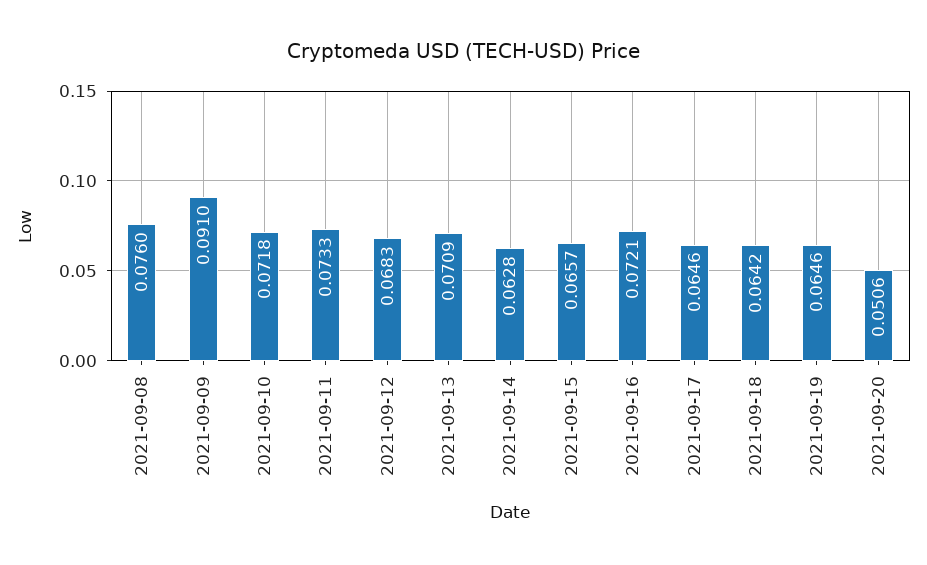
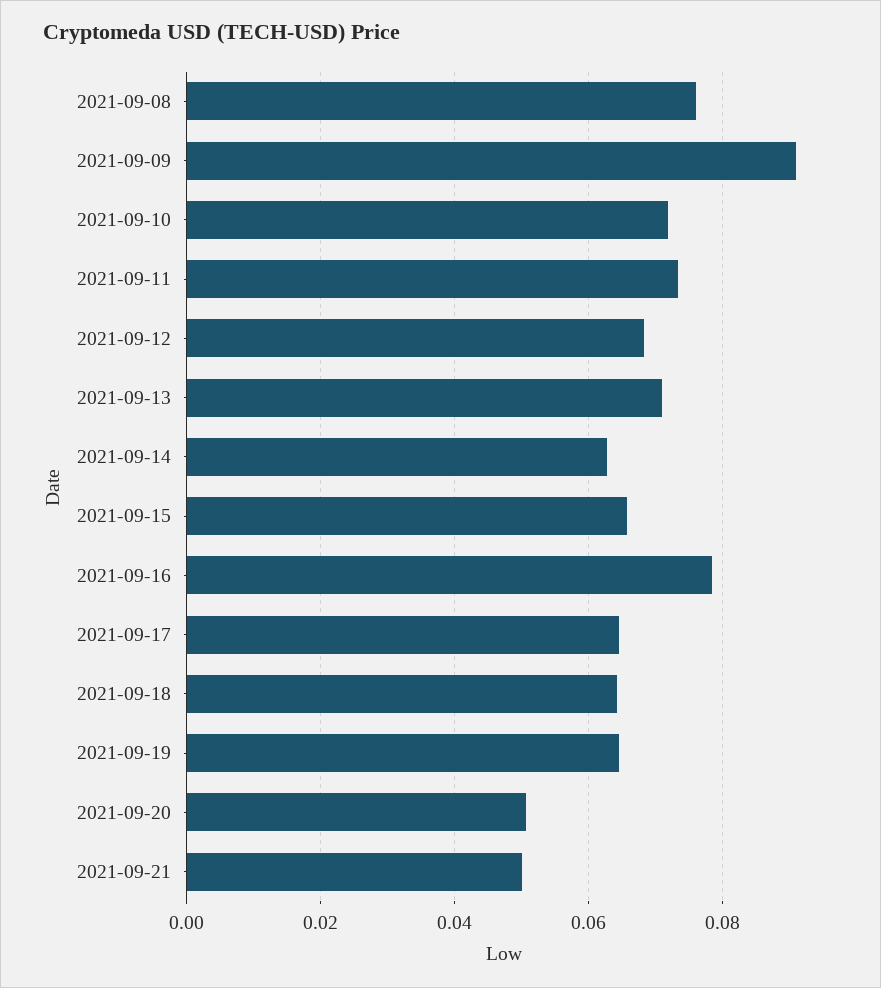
2021-09-16: 0.0721 -> 0.078
2021-09-21: none -> 0.05

